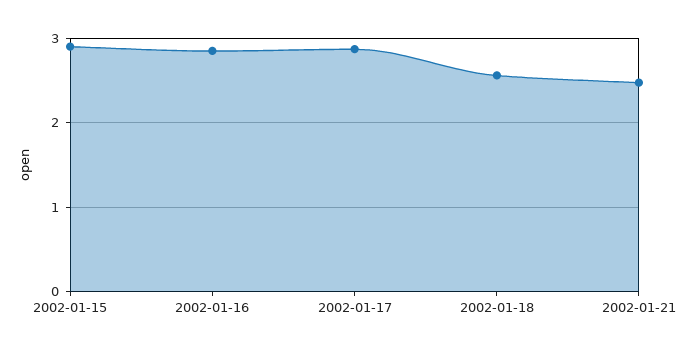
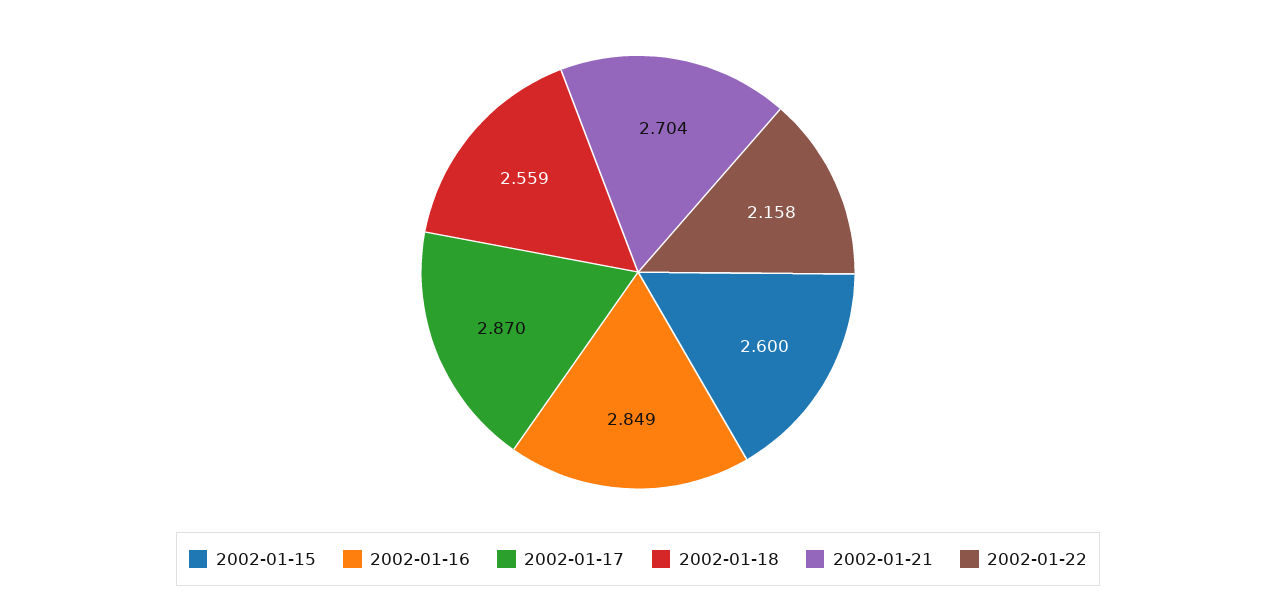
2002-01-15: 2.9 -> 2.6
2002-01-21: 2.5 -> 2.704
2002-01-22: none -> 2.158

